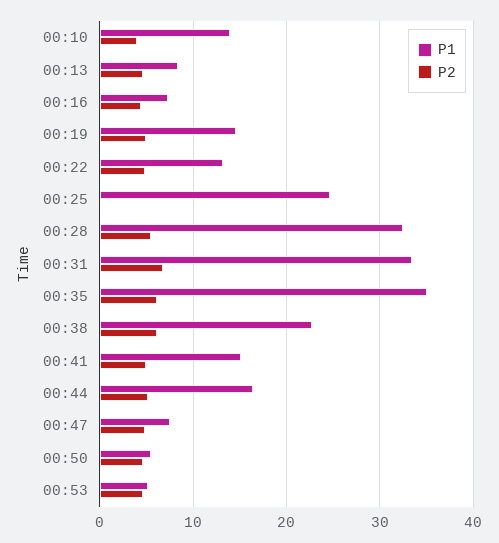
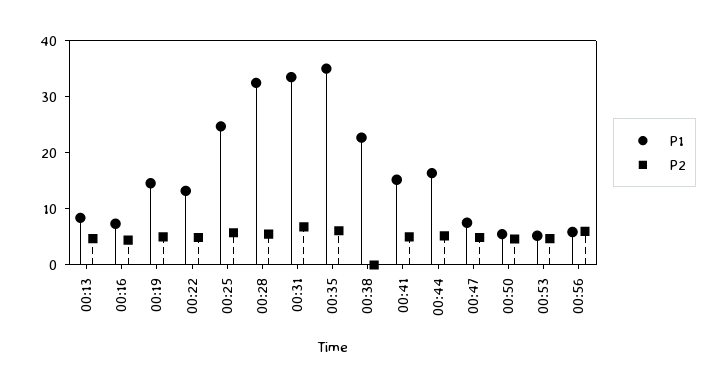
P1, 00:10: 14 -> none
P2, 00:10: 4 -> none
P2, 00:25: 0 -> 6
P2, 00:38: 6 -> 0
P1, 00:56: none -> 6
P2, 00:56: none -> 6

